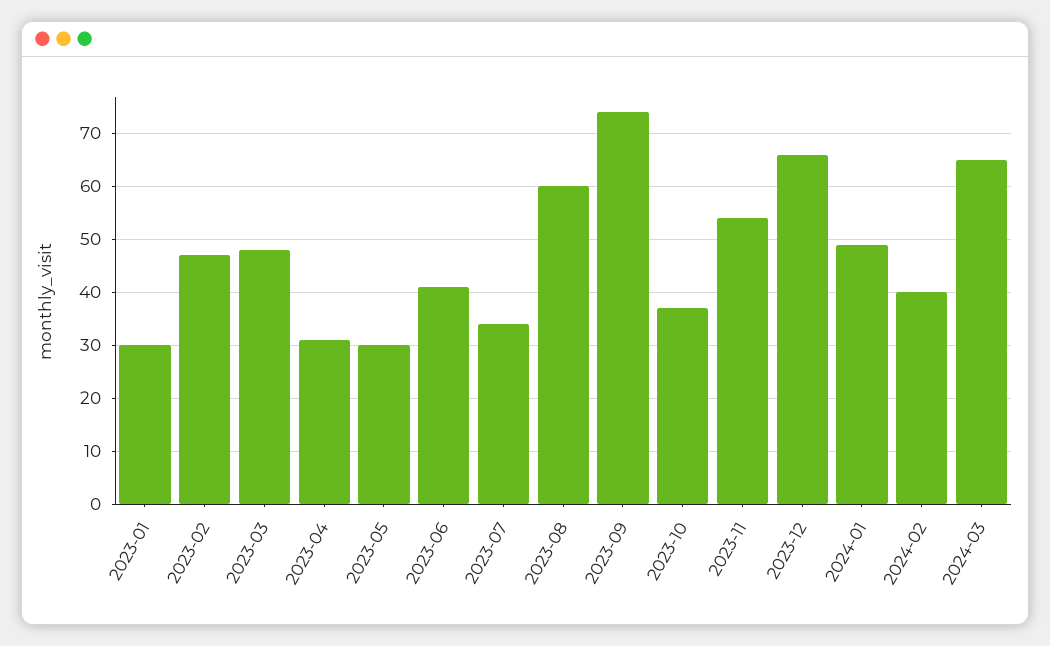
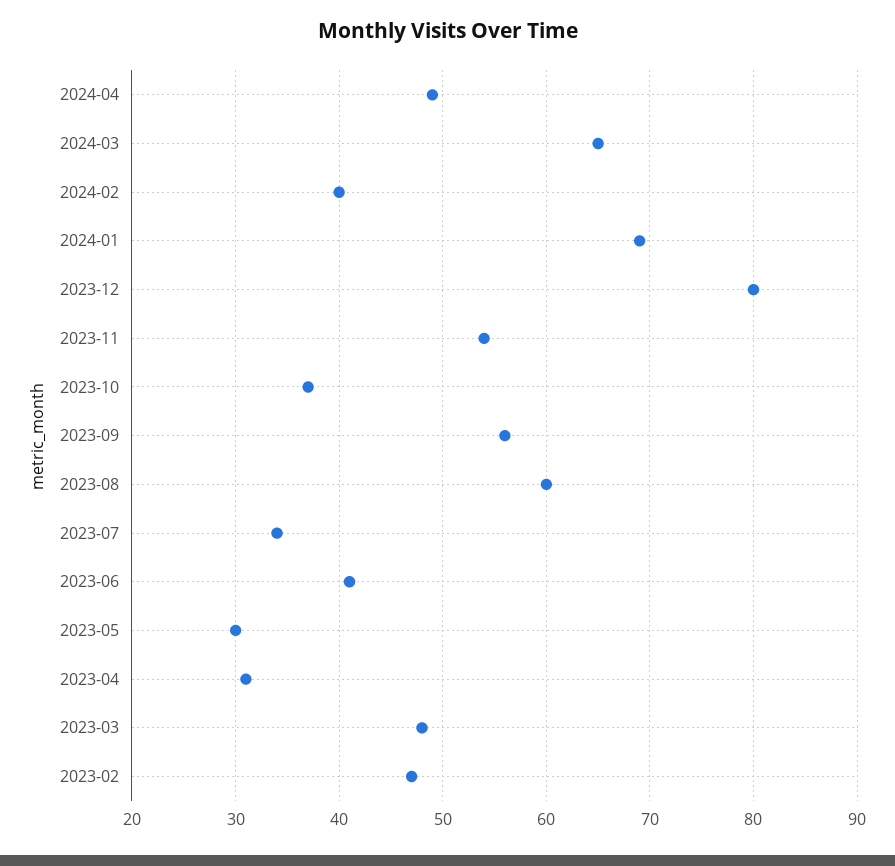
2023-01: 30 -> none
2023-09: 75 -> 56
2023-12: 65 -> 80
2024-01: 50 -> 69
2024-04: none -> 49

